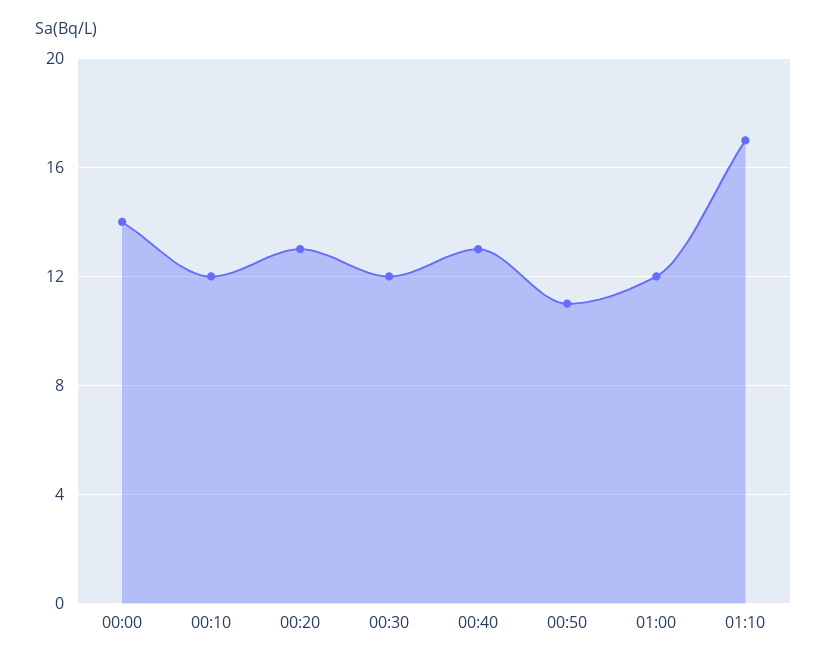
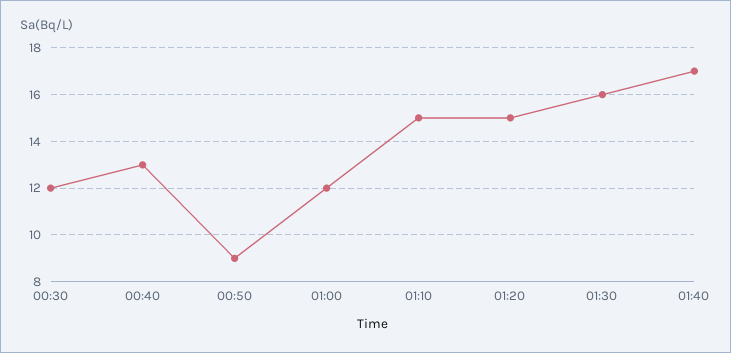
00:00: 14 -> none
00:10: 12 -> none
00:20: 13 -> none
00:50: 11 -> 9
01:10: 17 -> 15
01:20: none -> 15
01:30: none -> 16
01:40: none -> 17

